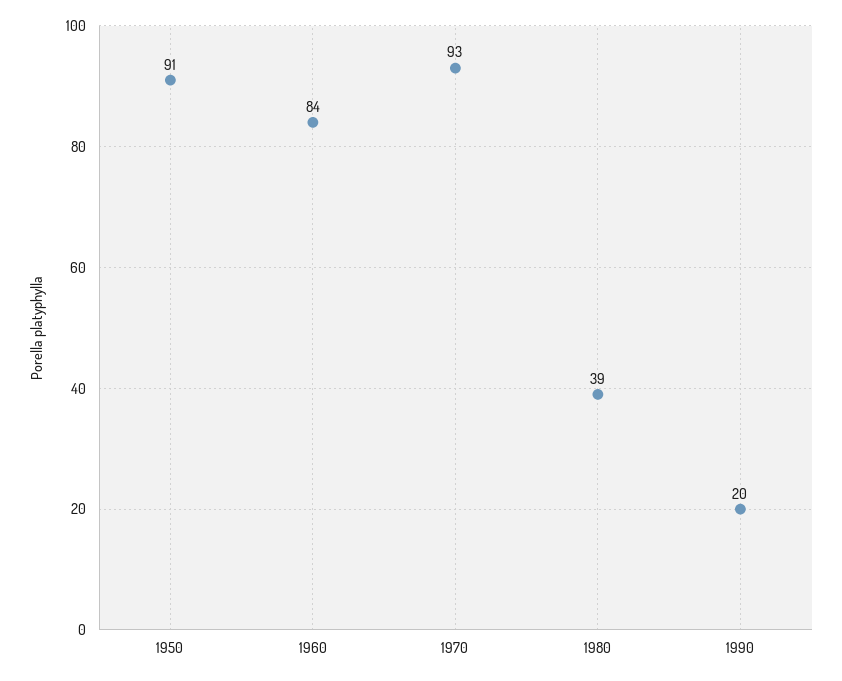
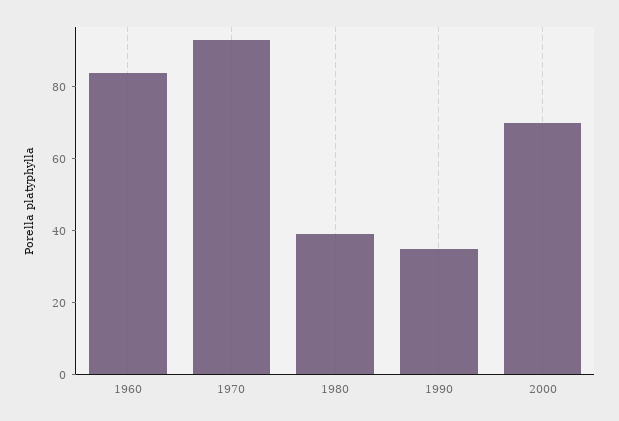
1950: 91 -> none
1990: 20 -> 35
2000: none -> 70

